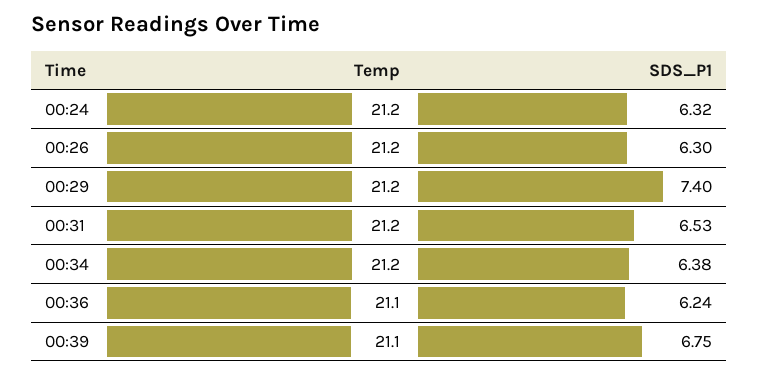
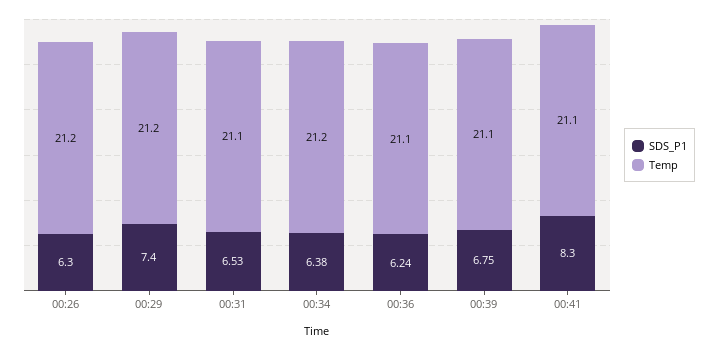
Temp, 00:24: 21.2 -> none
SDS_P1, 00:24: 6.32 -> none
Temp, 00:31: 21.2 -> 21.1
SDS_P1, 00:41: none -> 8.3
Temp, 00:41: none -> 21.1

